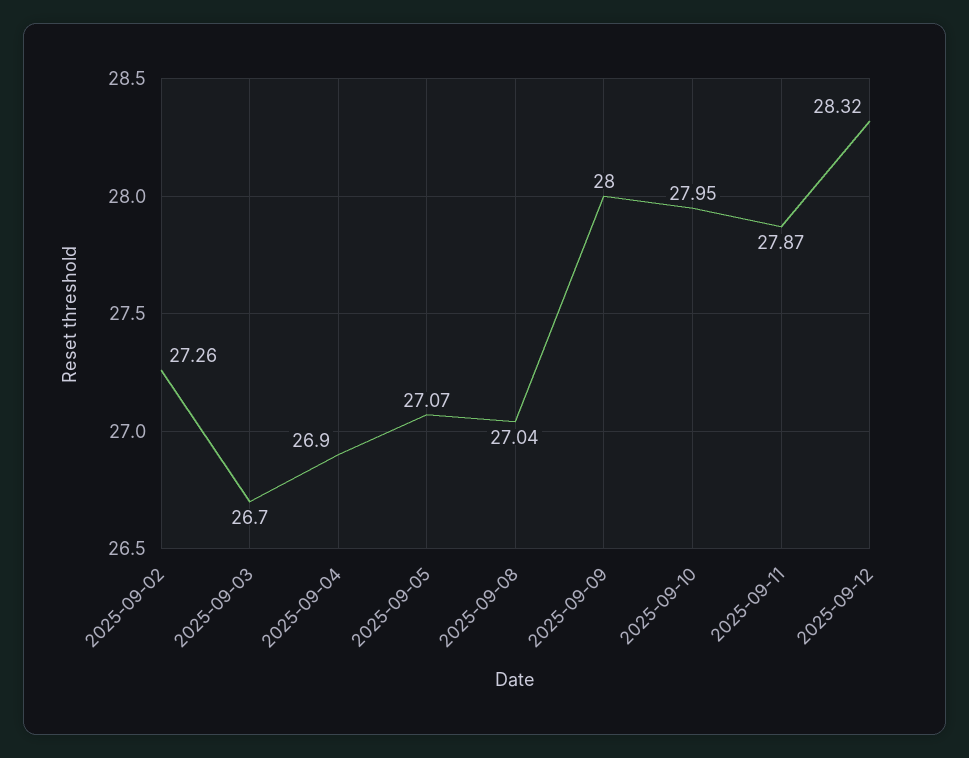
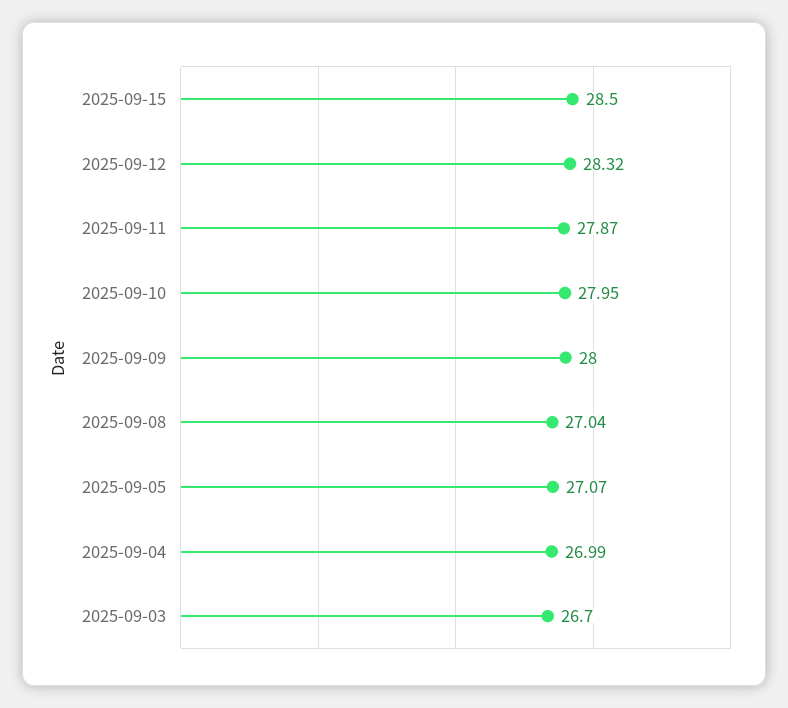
2025-09-02: 27.26 -> none
2025-09-04: 26.9 -> 26.99
2025-09-15: none -> 28.5

